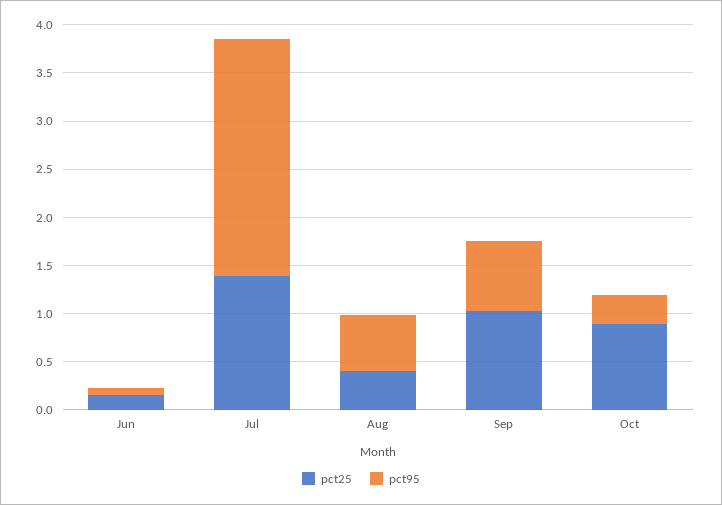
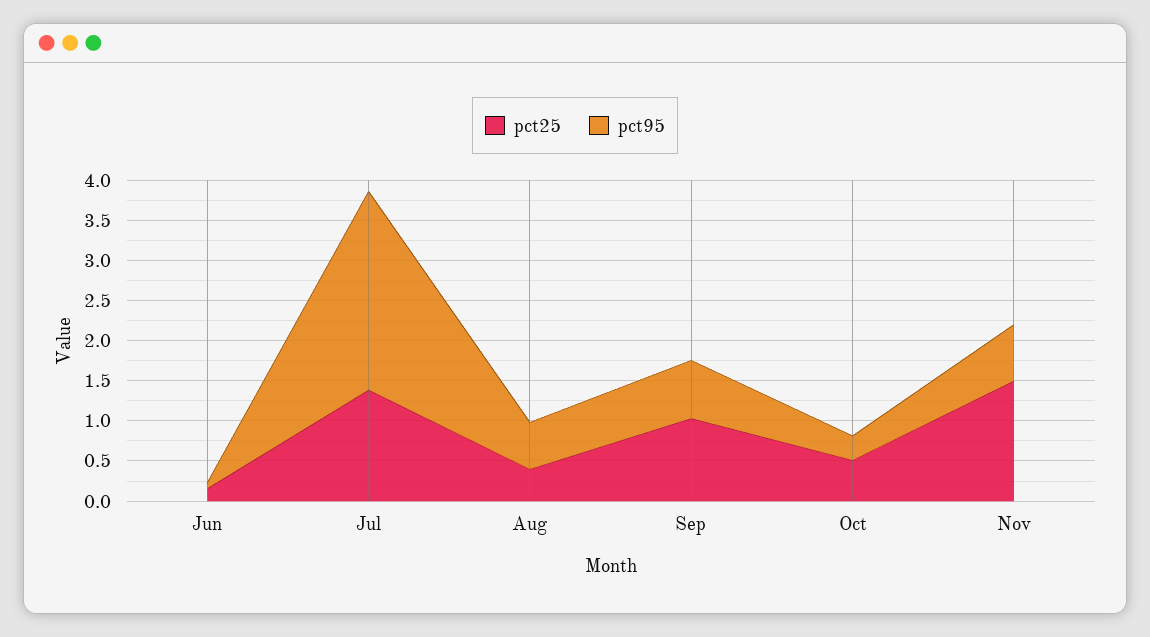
pct25, Oct: 0.9 -> 0.5
pct25, Nov: none -> 1.5
pct95, Nov: none -> 0.7

